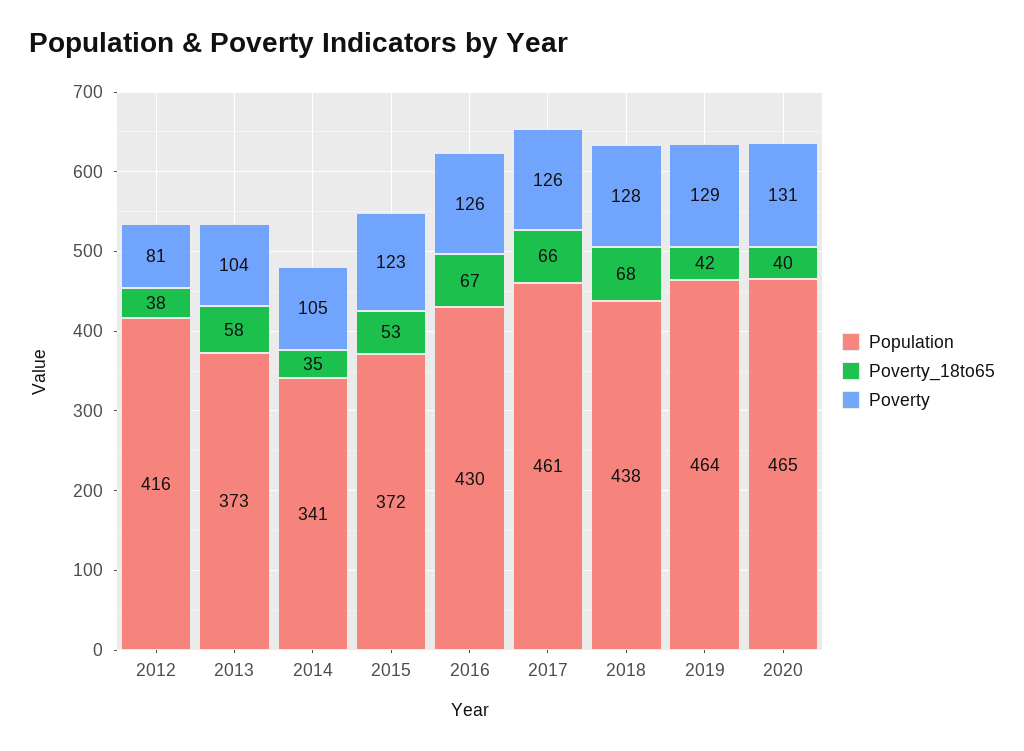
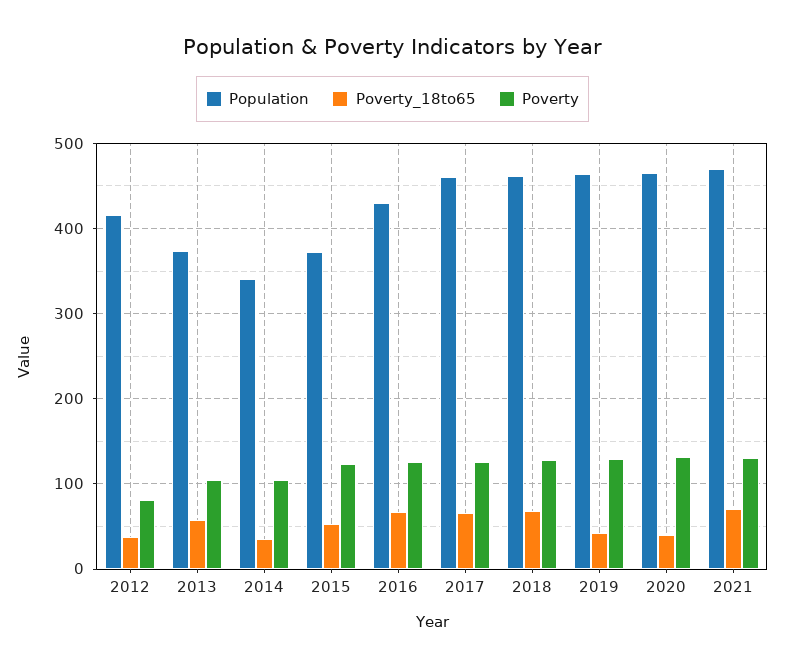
Population, 2018: 438 -> 460
Population, 2021: none -> 470
Poverty_18to65, 2021: none -> 70
Poverty, 2021: none -> 130

